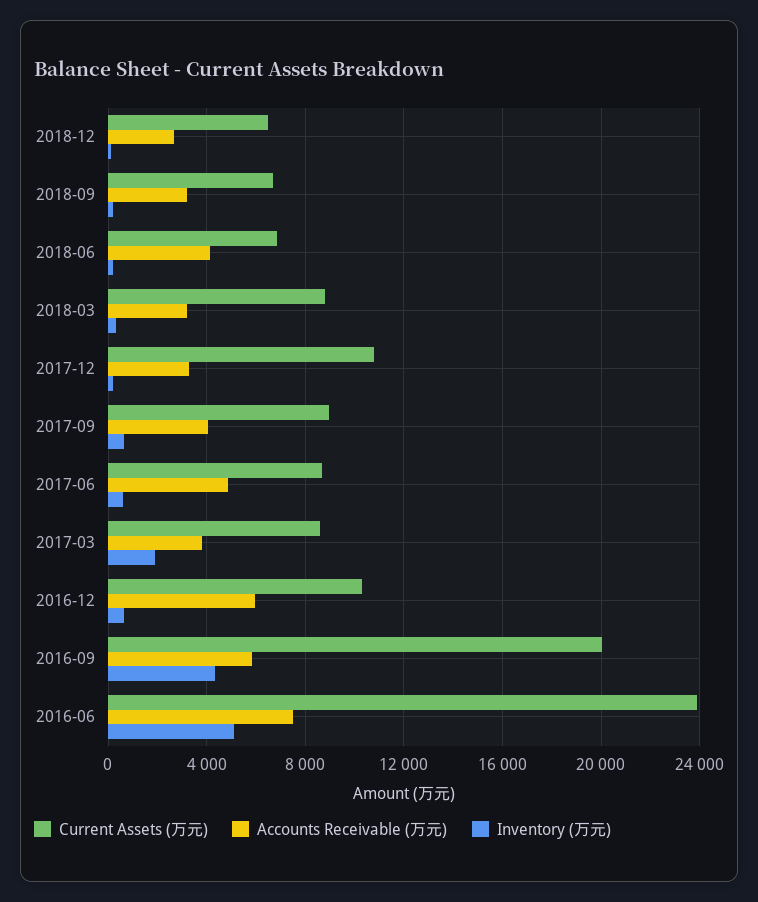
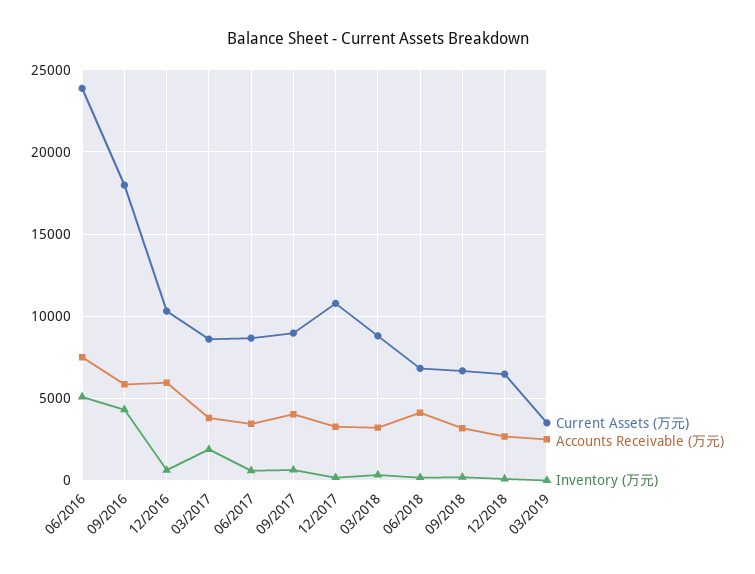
Accounts Receivable (万元), 2017-06: 5000 -> 3500
Current Assets (万元), 2016-09: 20000 -> 18000
Current Assets (万元), 03/2019: none -> 3500
Accounts Receivable (万元), 03/2019: none -> 2500
Inventory (万元), 03/2019: none -> 0

